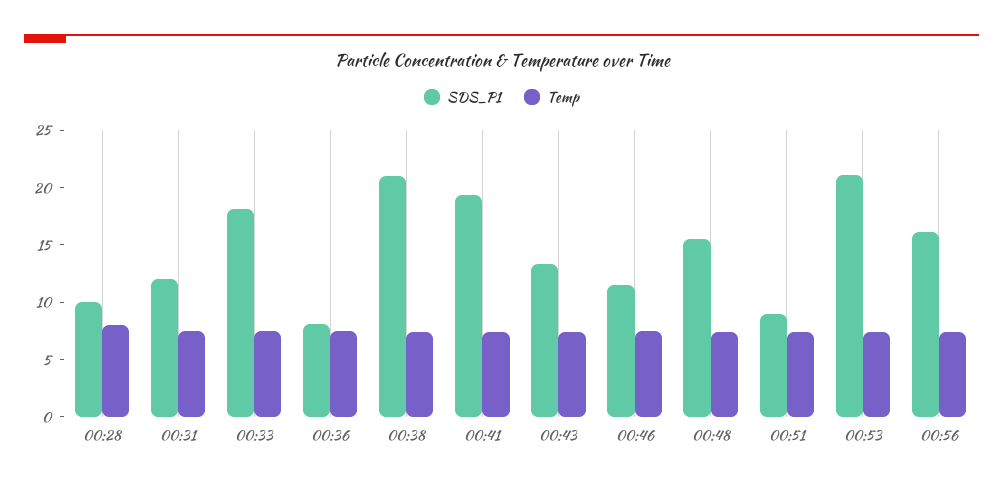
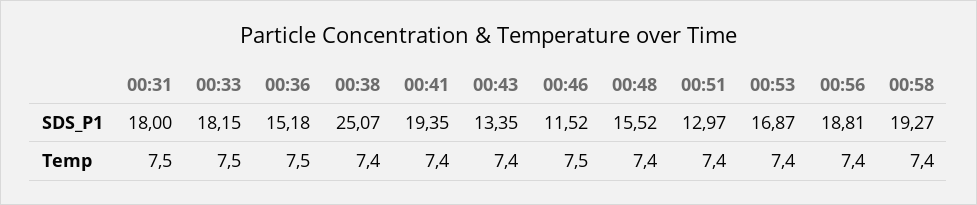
SDS_P1, 00:28: 10 -> none
Temp, 00:28: 8 -> none
SDS_P1, 00:31: 12 -> 18
SDS_P1, 00:36: 8 -> 15.18
SDS_P1, 00:38: 21 -> 25.07
SDS_P1, 00:51: 9 -> 12.97
SDS_P1, 00:53: 21 -> 16.87
SDS_P1, 00:56: 16 -> 18.81
SDS_P1, 00:58: none -> 19.27
Temp, 00:58: none -> 7.4

